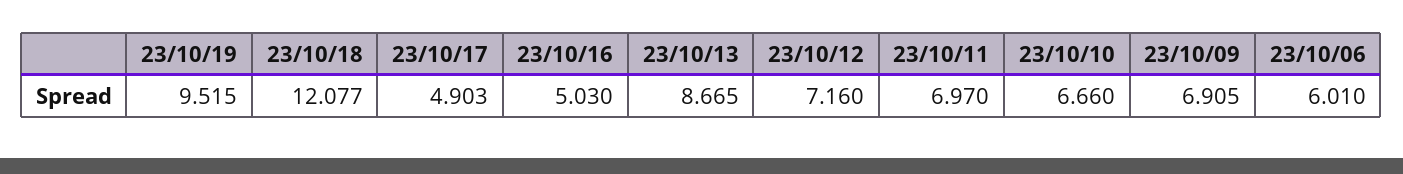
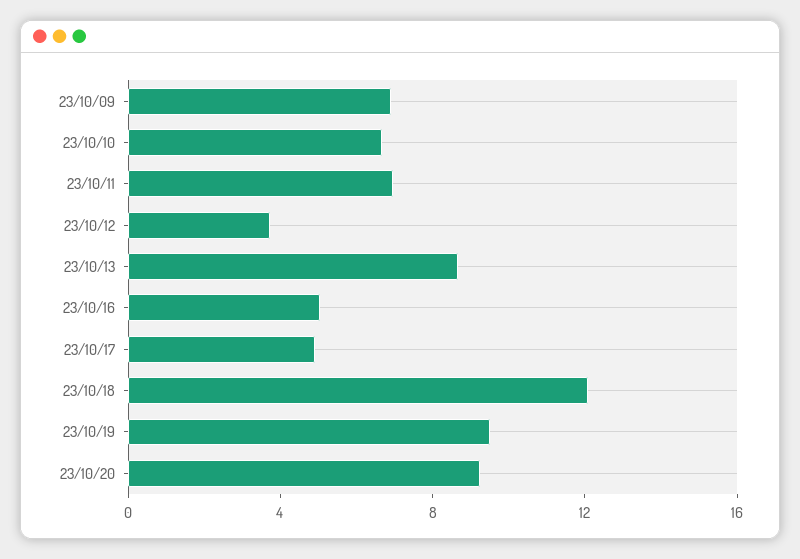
23/10/12: 7.16 -> 4
23/10/06: 6.01 -> none
23/10/20: none -> 9

